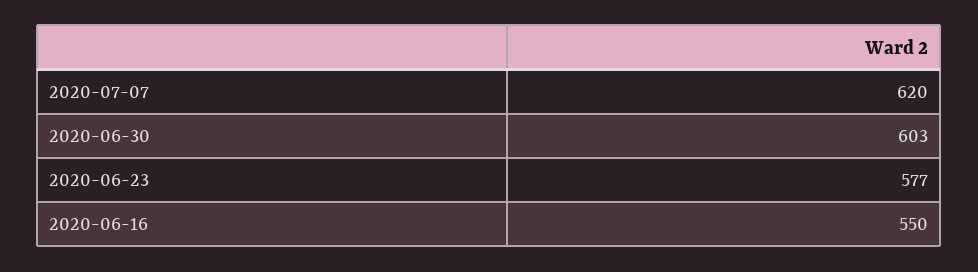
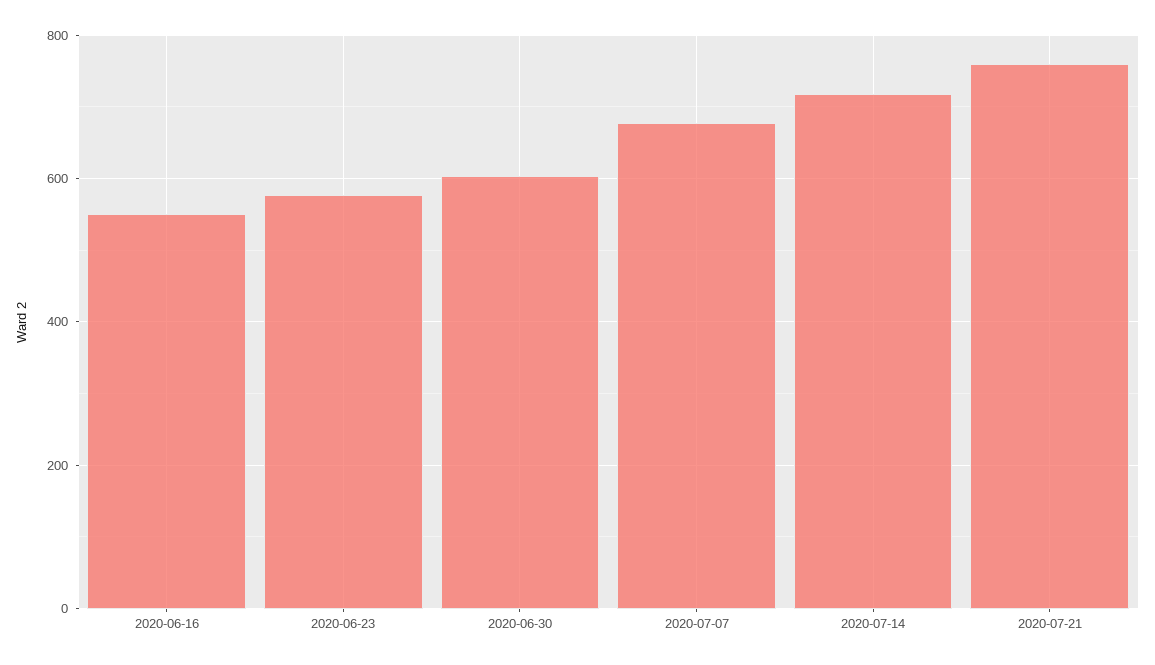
2020-07-07: 620 -> 680
2020-07-14: none -> 720
2020-07-21: none -> 760

